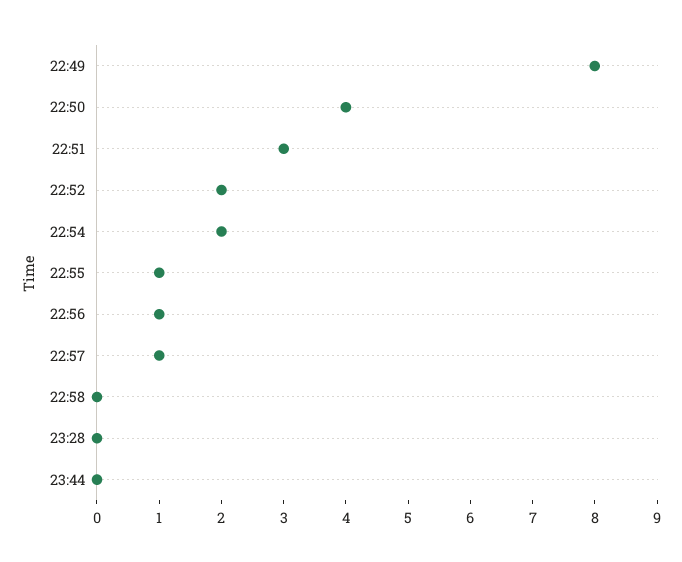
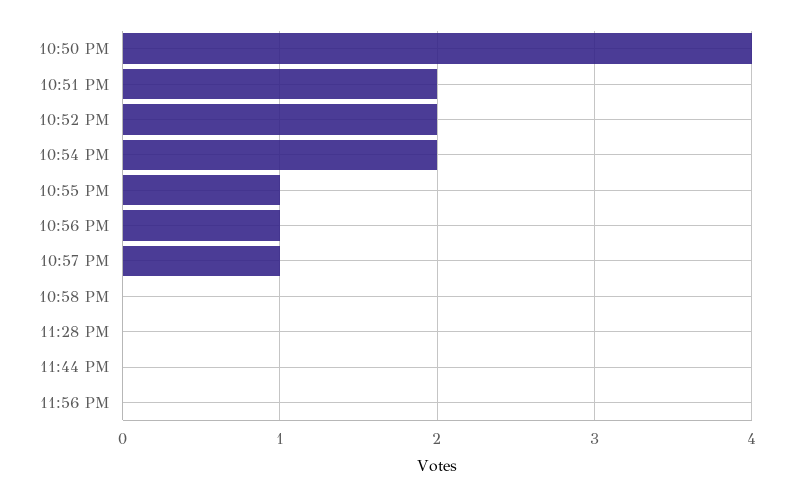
22:49: 8 -> none
22:51: 3 -> 2
11:56 PM: none -> 0

